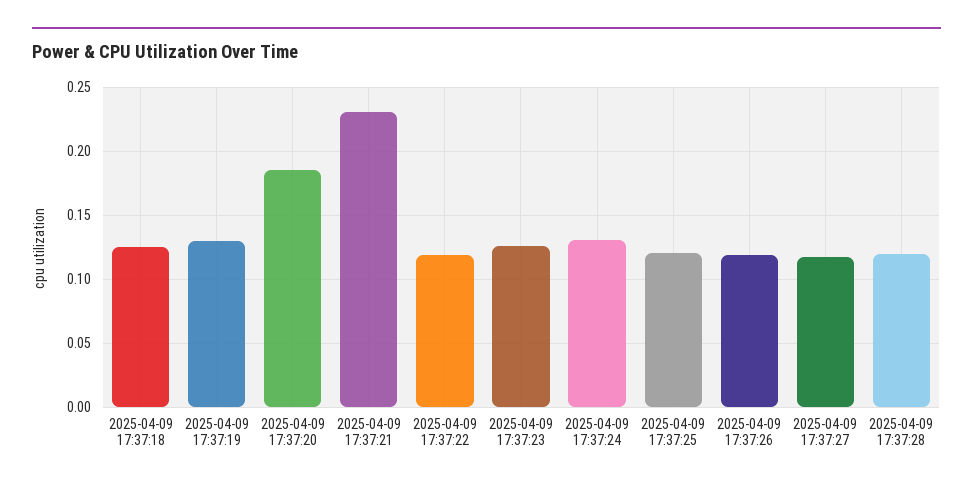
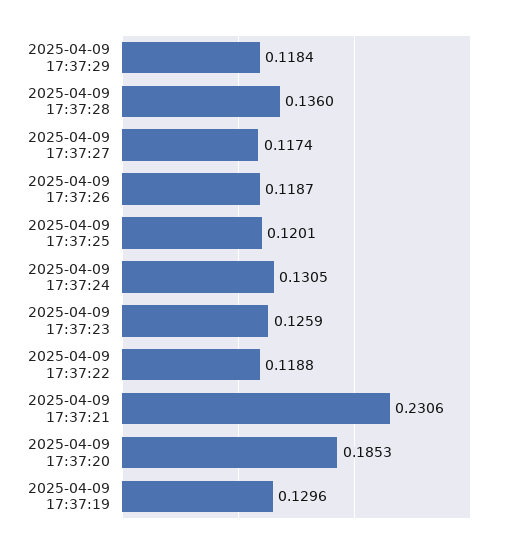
2025-04-09 17:37:18: 0.125 -> none
2025-04-09 17:37:28: 0.12 -> 0.136
2025-04-09 17:37:29: none -> 0.1184

